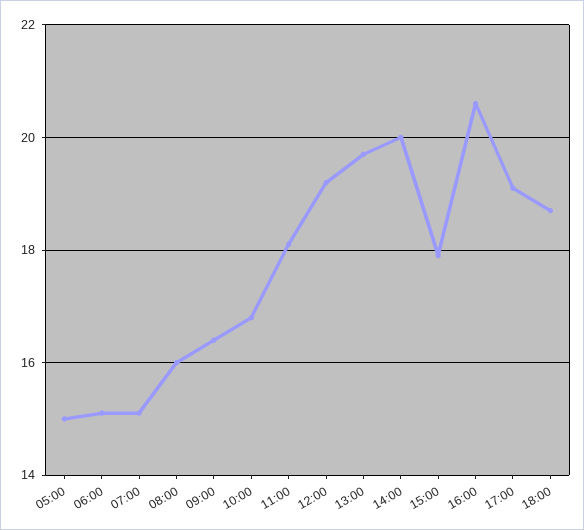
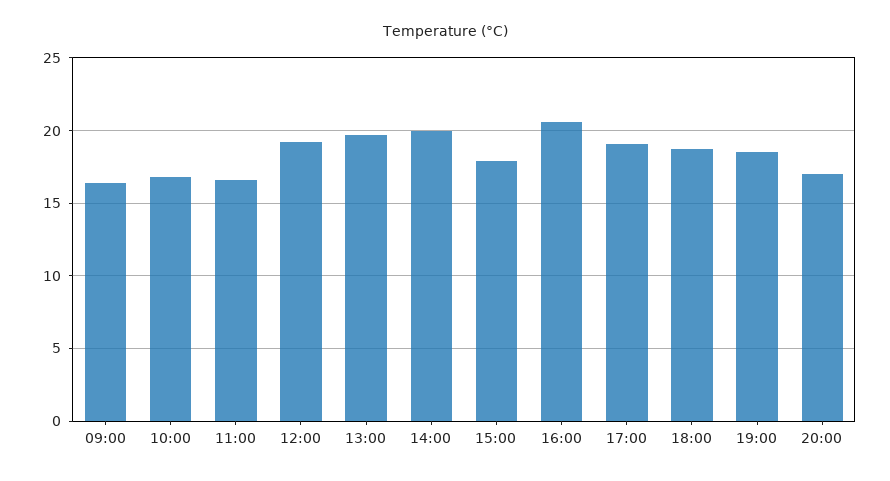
05:00: 15 -> none
06:00: 15 -> none
07:00: 15 -> none
08:00: 16 -> none
11:00: 18 -> 16.5
19:00: none -> 18.5
20:00: none -> 17

